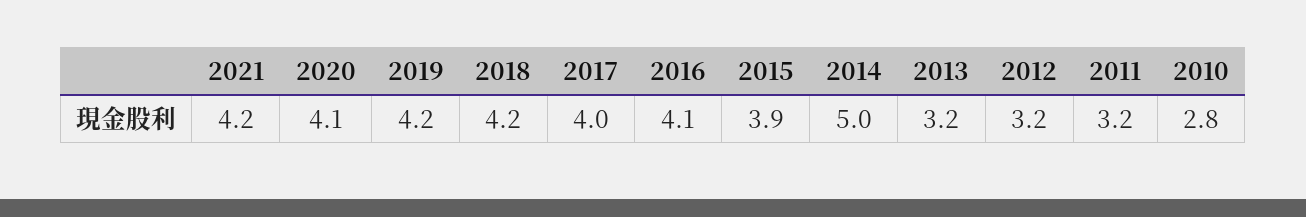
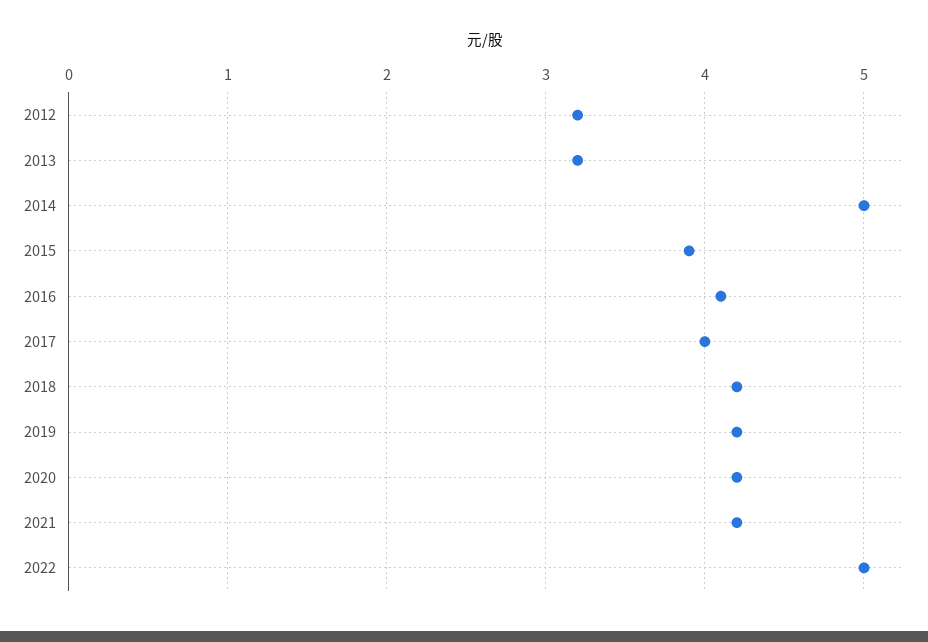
2020: 4.1 -> 4.2
2011: 3.2 -> none
2010: 2.8 -> none
2022: none -> 5

